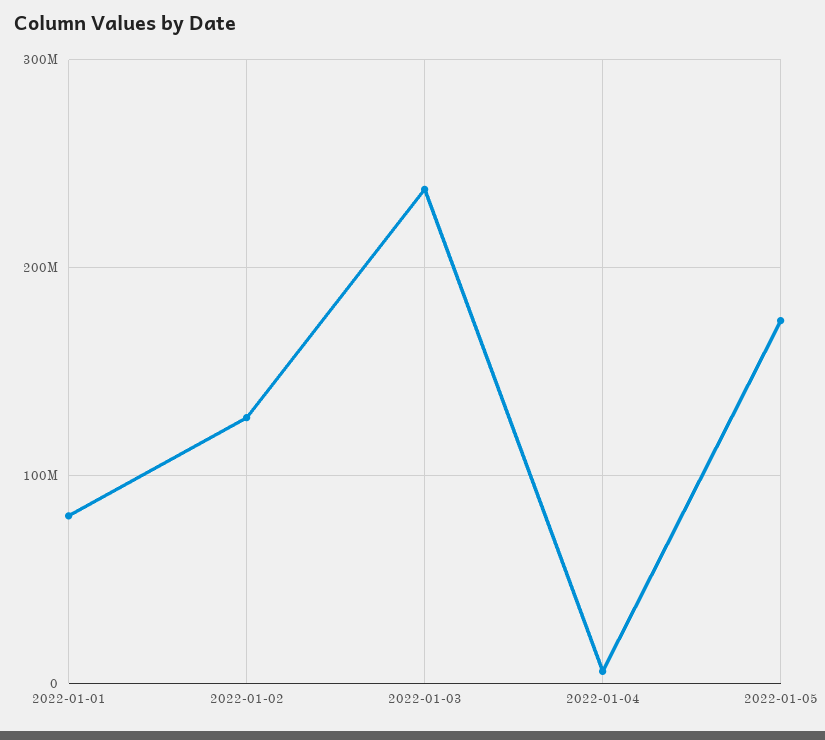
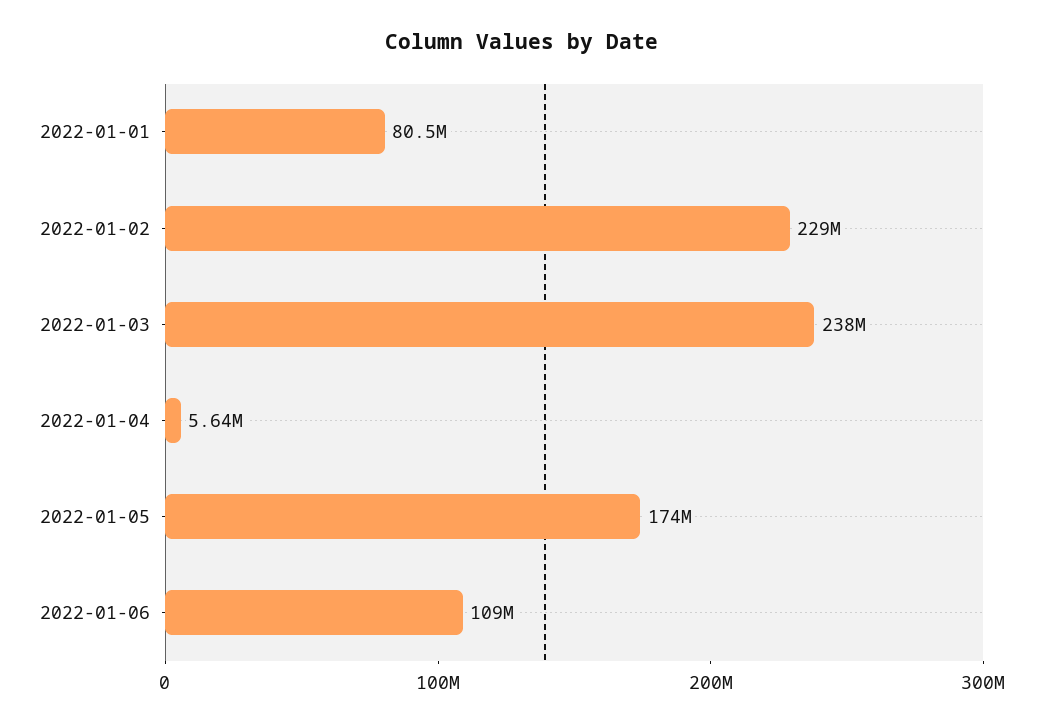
2022-01-02: 130000000 -> 229000000
2022-01-06: none -> 109000000

